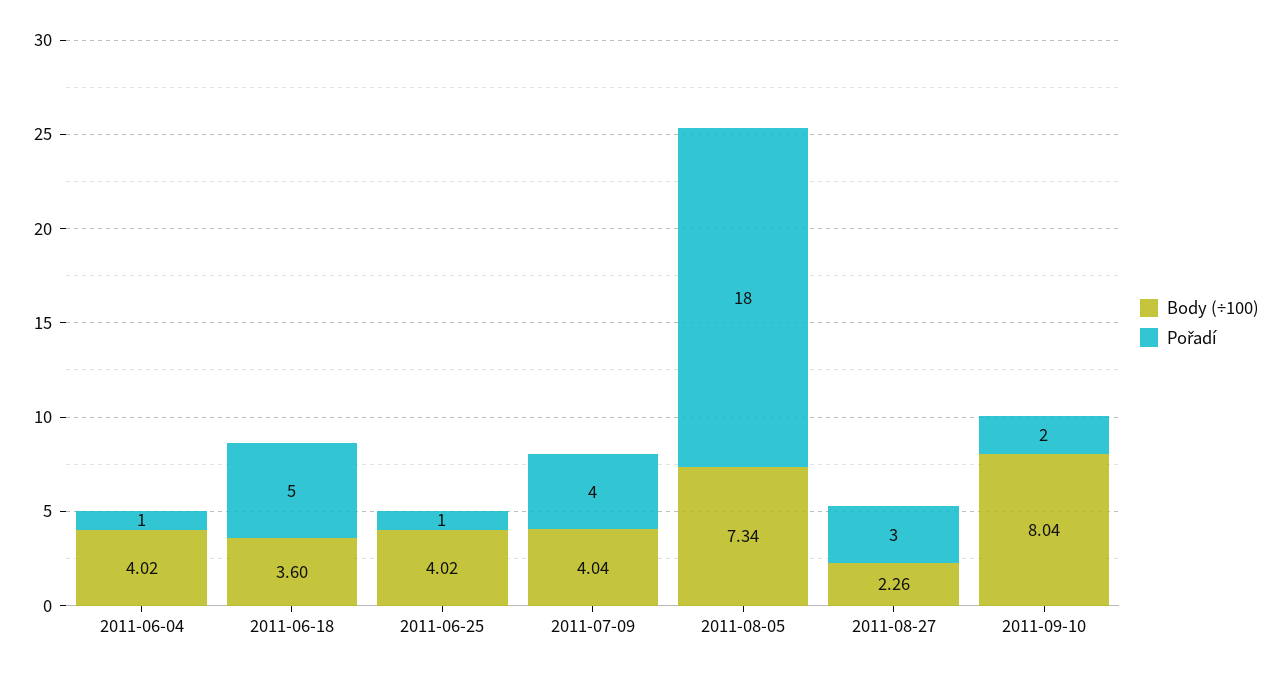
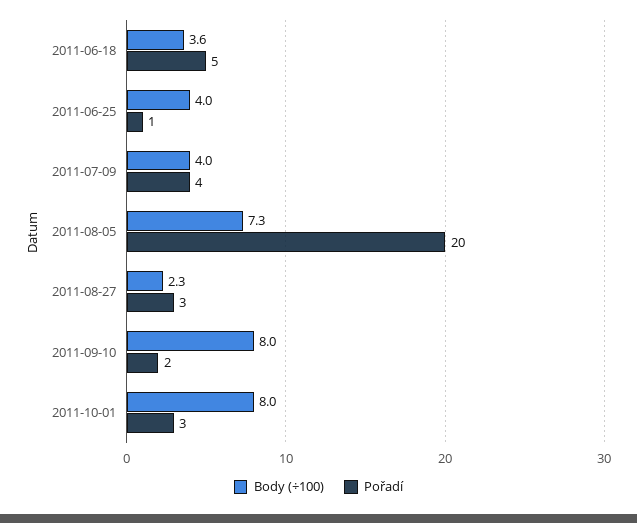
Body (÷100), 2011-06-04: 4.02 -> none
Pořadí, 2011-06-04: 1 -> none
Pořadí, 2011-08-05: 18 -> 20
Body (÷100), 2011-10-01: none -> 8
Pořadí, 2011-10-01: none -> 3

